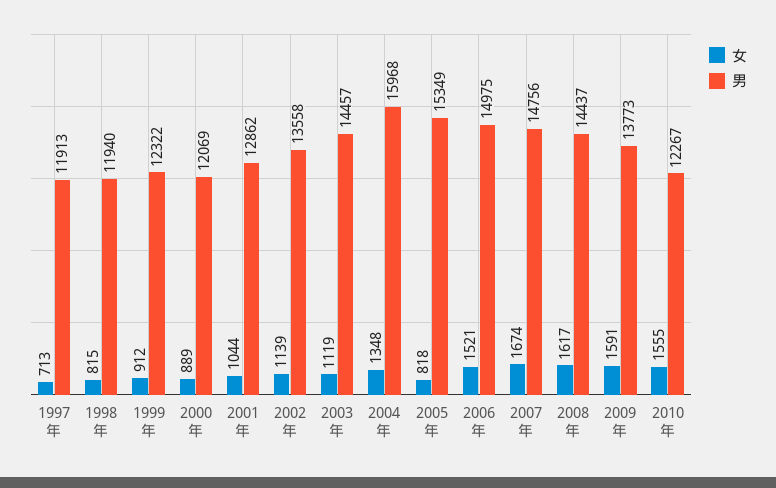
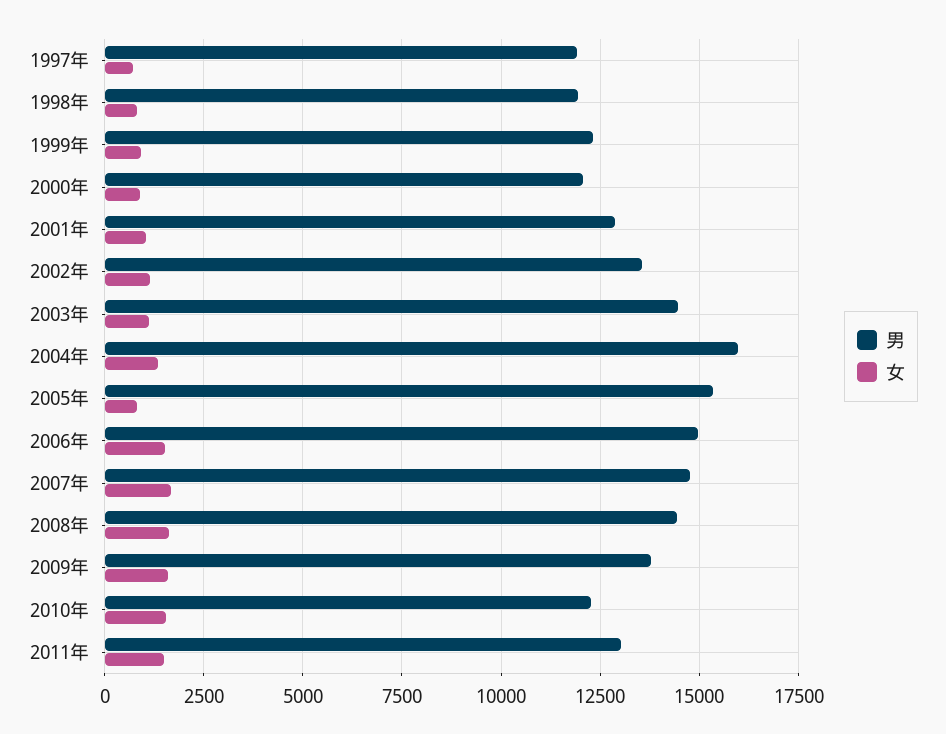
男, 2011年: none -> 13000
女, 2011年: none -> 1500

